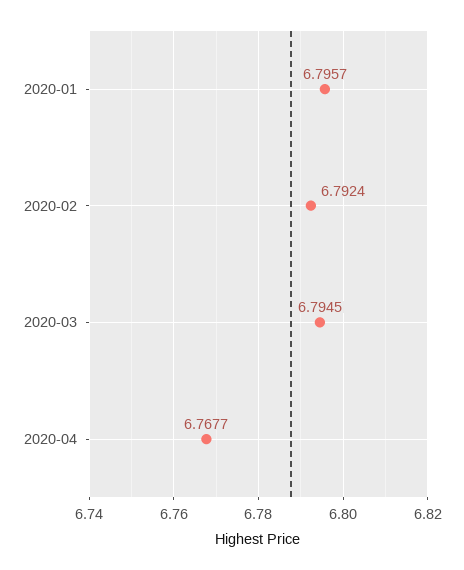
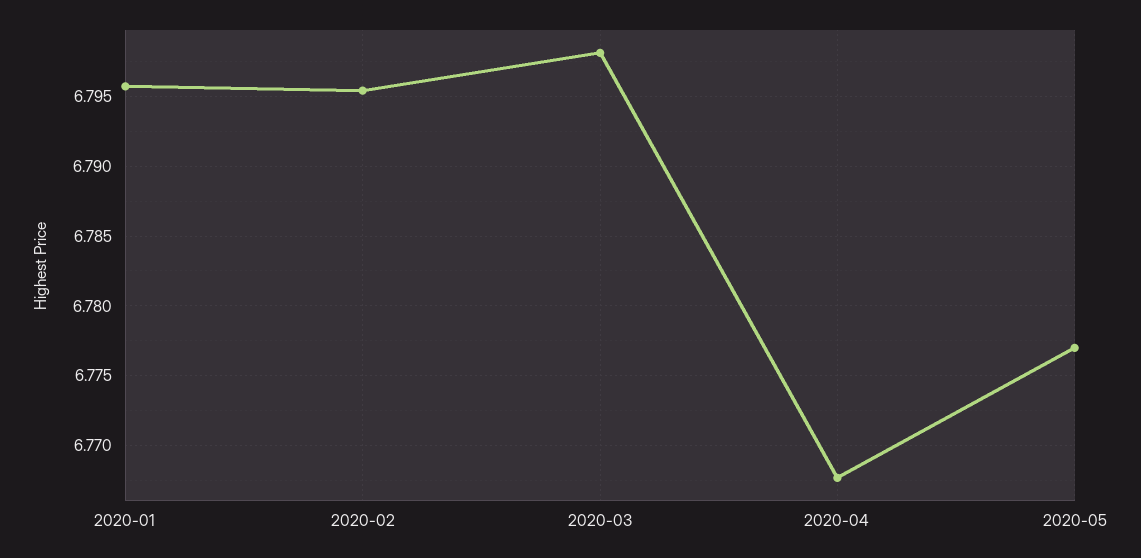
2020-02: 6.7924 -> 6.7955
2020-03: 6.7945 -> 6.798
2020-05: none -> 6.777

